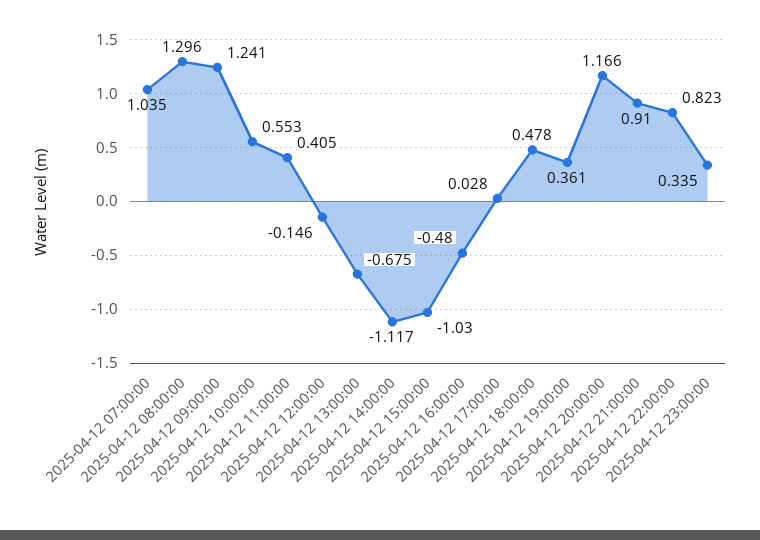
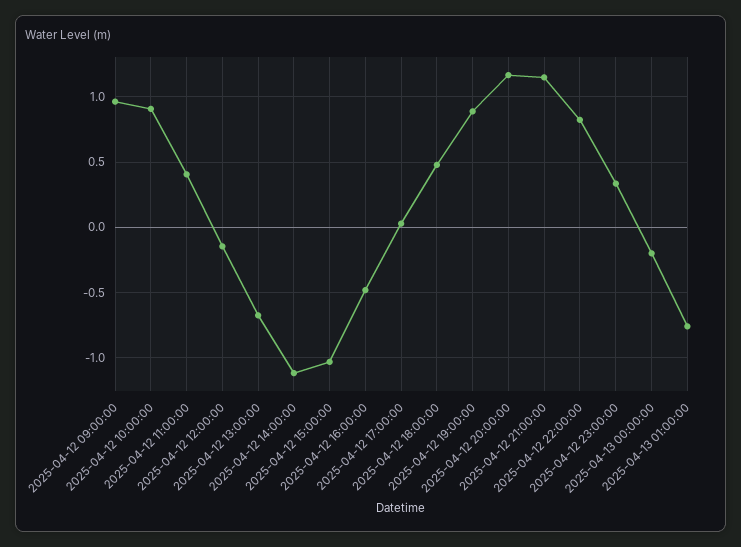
2025-04-12 07:00:00: 1.035 -> none
2025-04-12 08:00:00: 1.296 -> none
2025-04-12 09:00:00: 1.241 -> 0.95
2025-04-12 10:00:00: 0.553 -> 0.9
2025-04-12 19:00:00: 0.361 -> 0.9
2025-04-12 21:00:00: 0.91 -> 1.15
2025-04-13 00:00:00: none -> -0.2
2025-04-13 01:00:00: none -> -0.75

